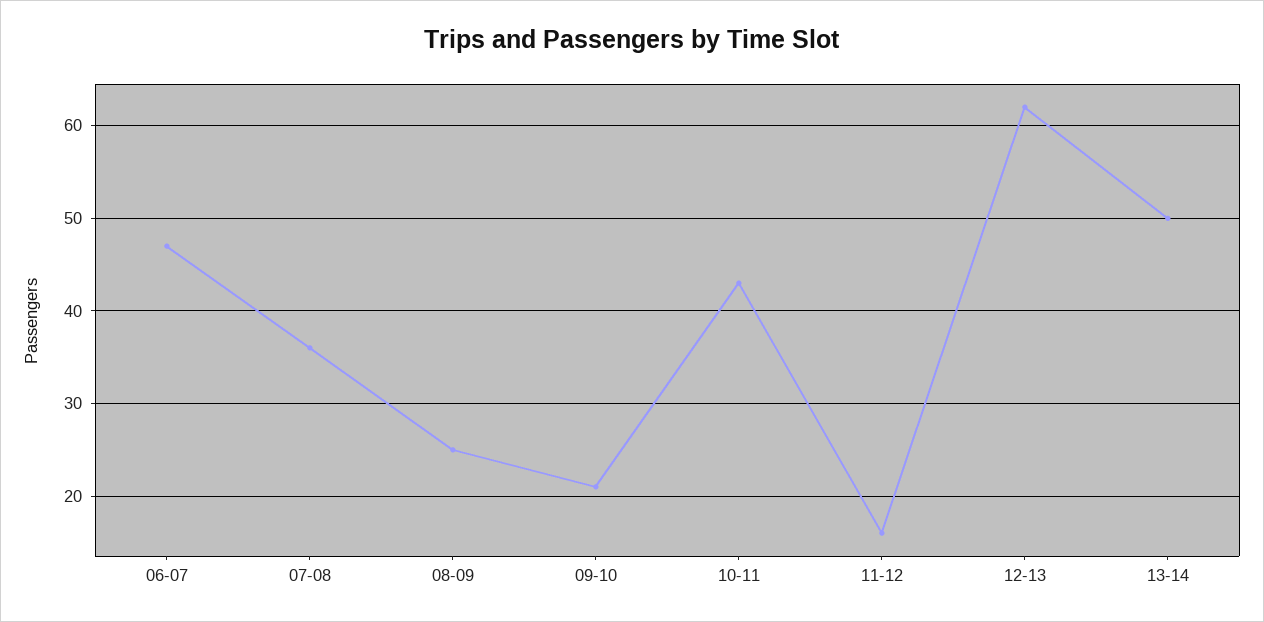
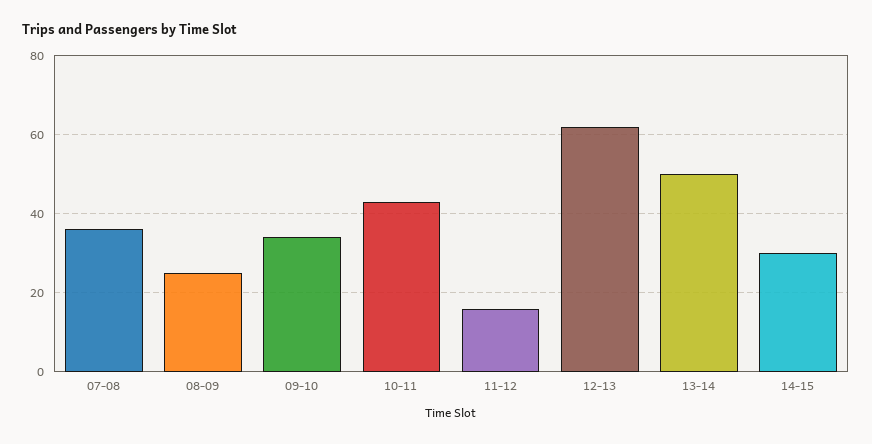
06-07: 47 -> none
09-10: 21 -> 35
14-15: none -> 30

